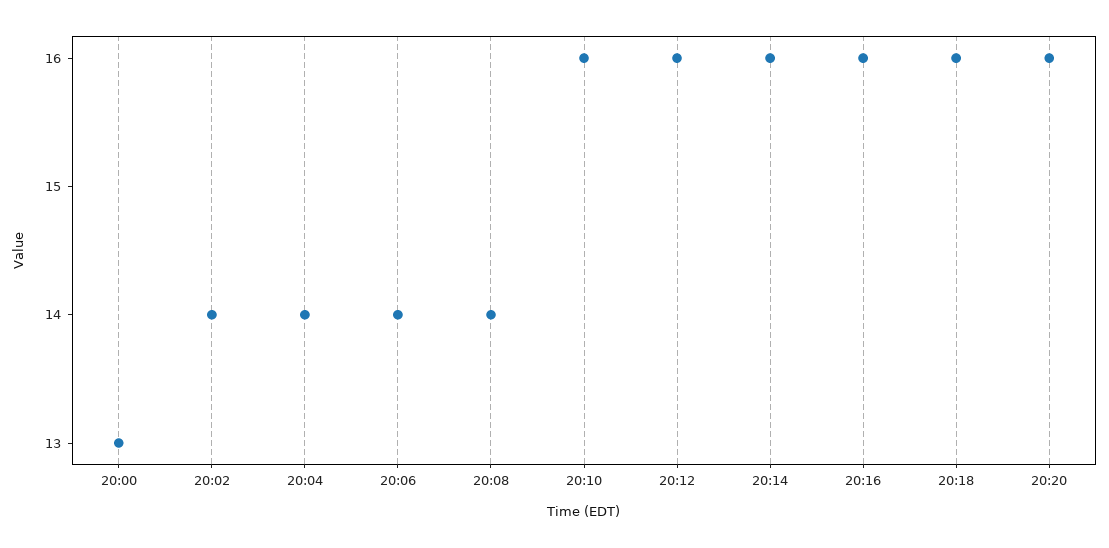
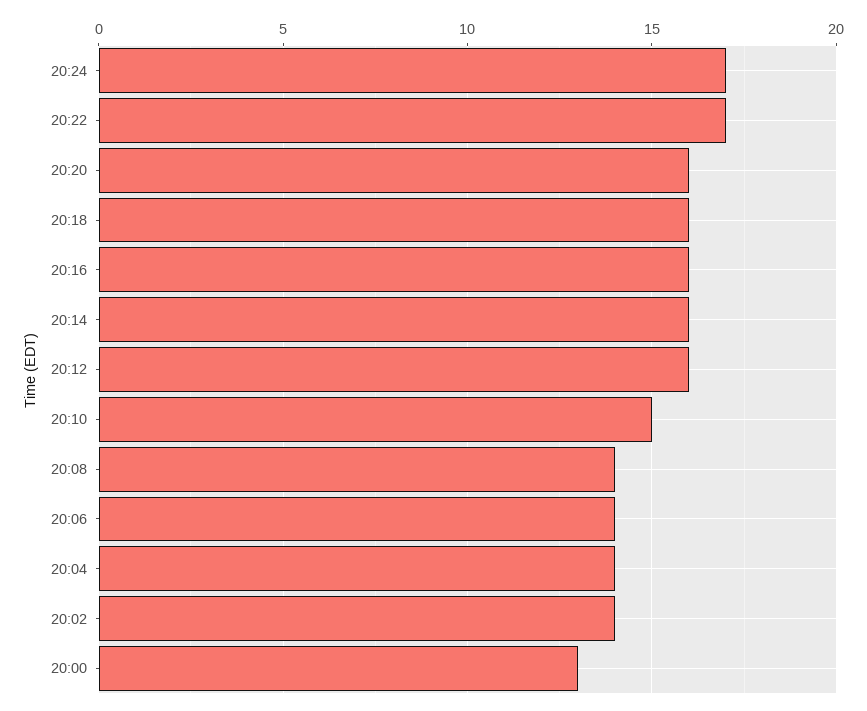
20:10: 16 -> 15
20:24: none -> 17
20:22: none -> 17

